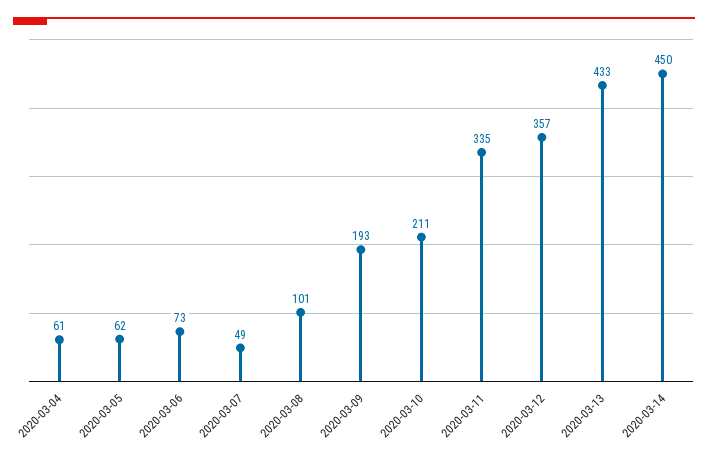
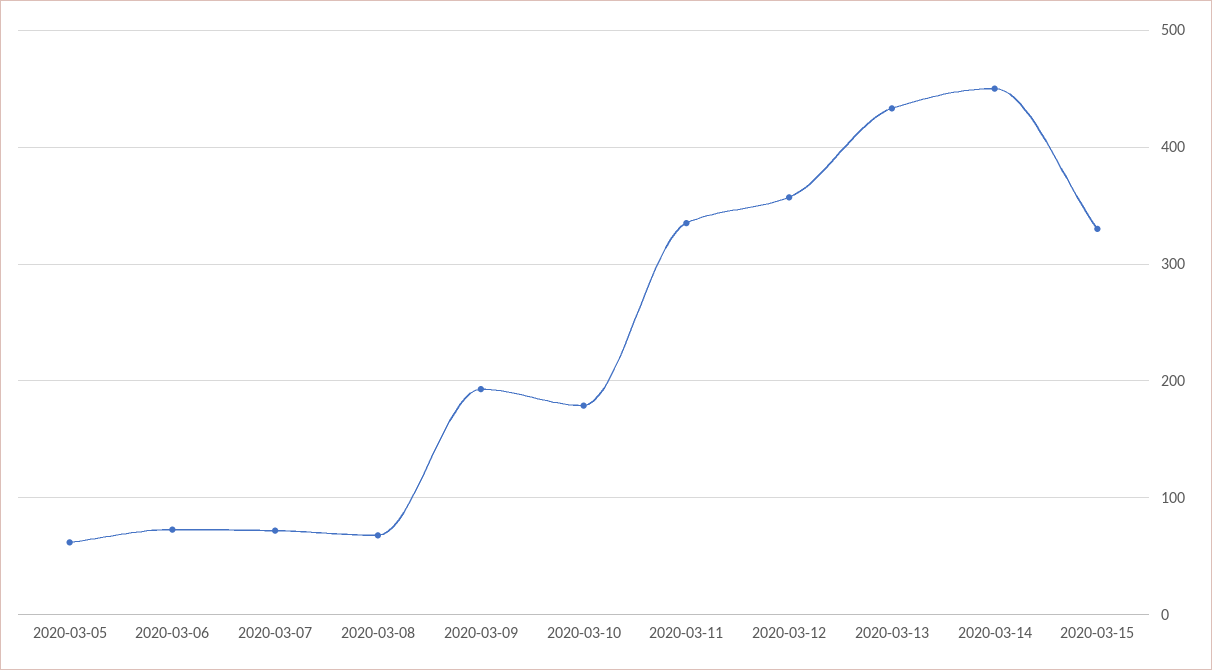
2020-03-04: 61 -> none
2020-03-07: 49 -> 70
2020-03-08: 101 -> 70
2020-03-10: 211 -> 180
2020-03-15: none -> 330

